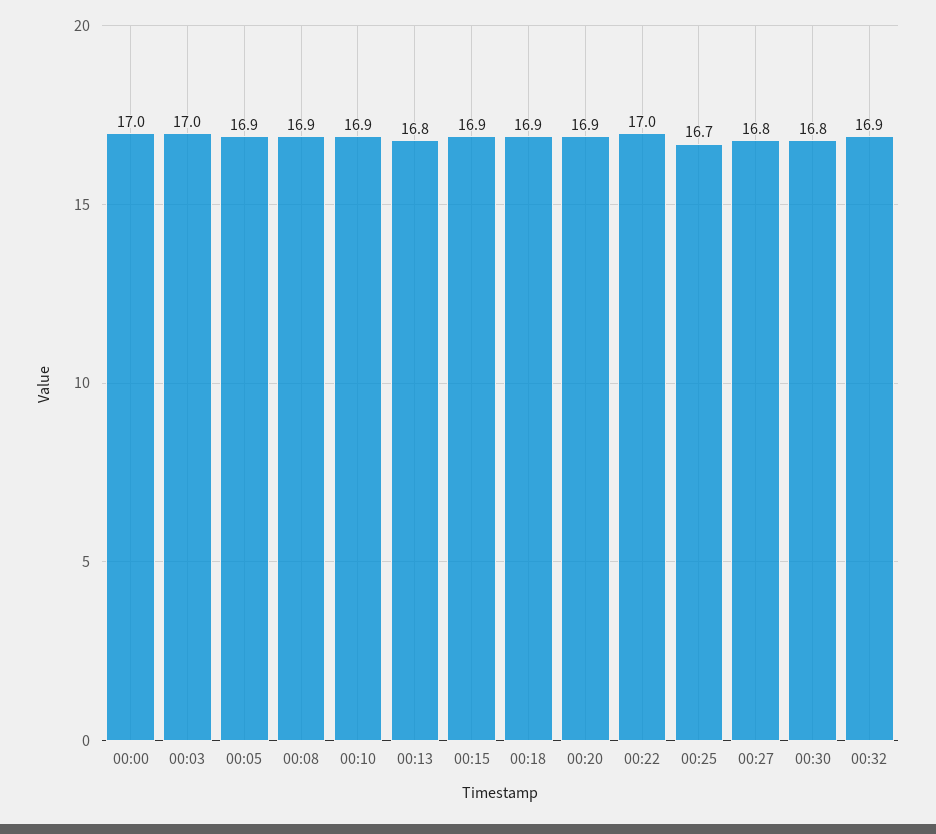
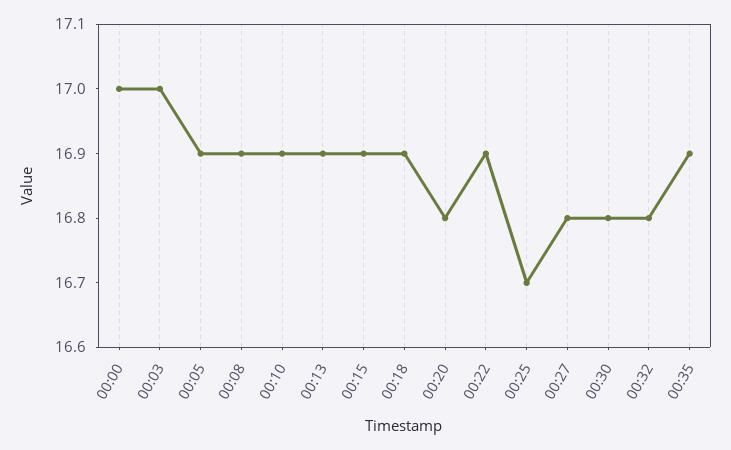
00:13: 16.8 -> 16.9
00:20: 16.9 -> 16.8
00:22: 17 -> 16.9
00:32: 16.9 -> 16.8
00:35: none -> 16.9

